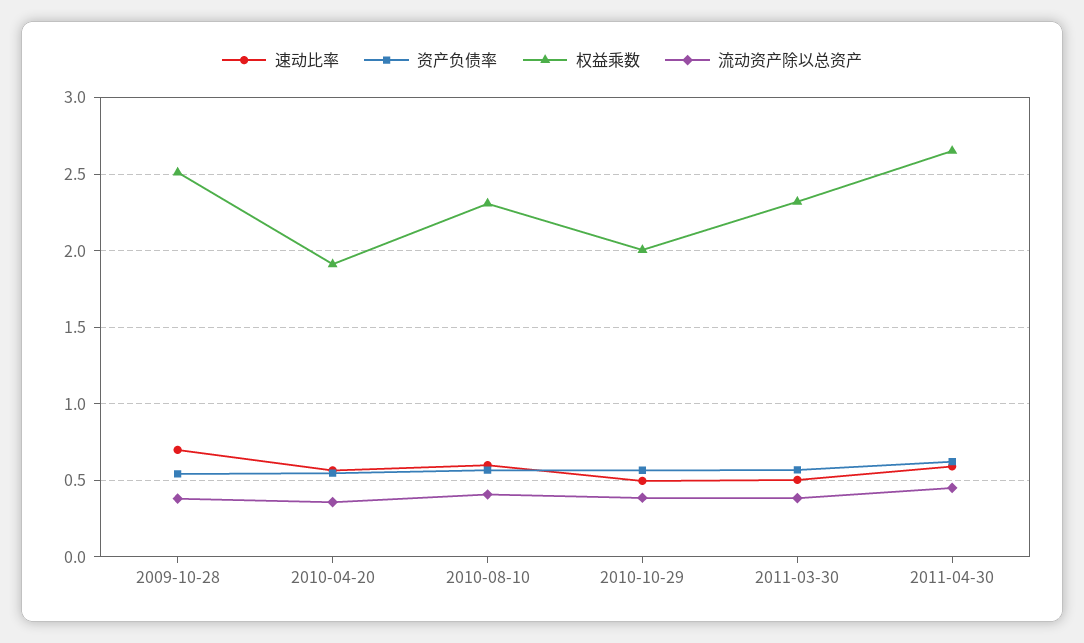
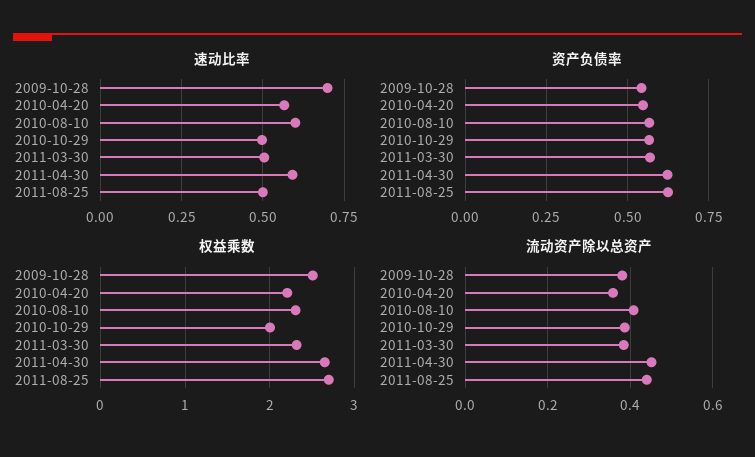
权益乘数, 2010-04-20: 1.9 -> 2.2
速动比率, 2011-08-25: none -> 0.5
资产负债率, 2011-08-25: none -> 0.625
权益乘数, 2011-08-25: none -> 2.7
流动资产除以总资产, 2011-08-25: none -> 0.44

